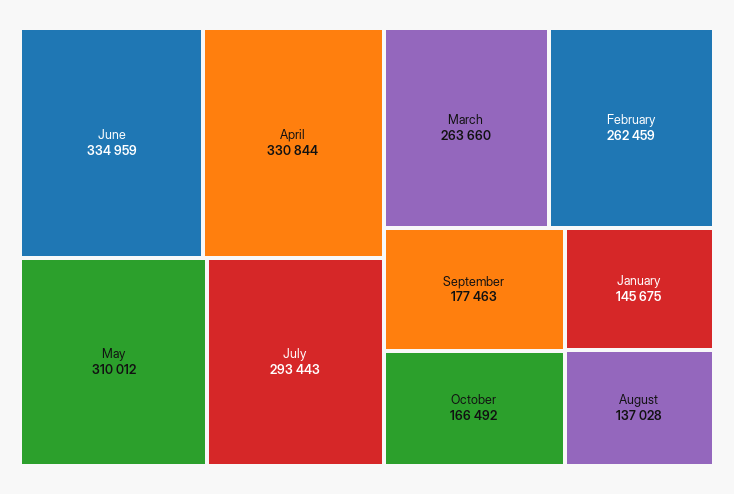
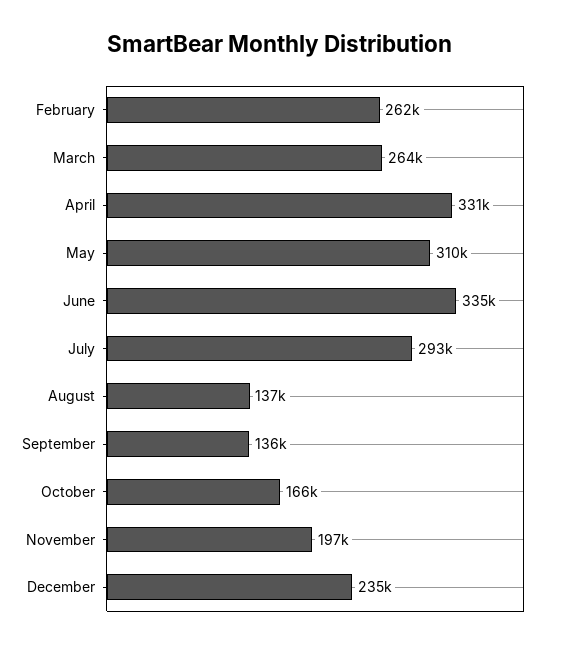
September: 177463 -> 136000
January: 145675 -> none
November: none -> 197000
December: none -> 235000

